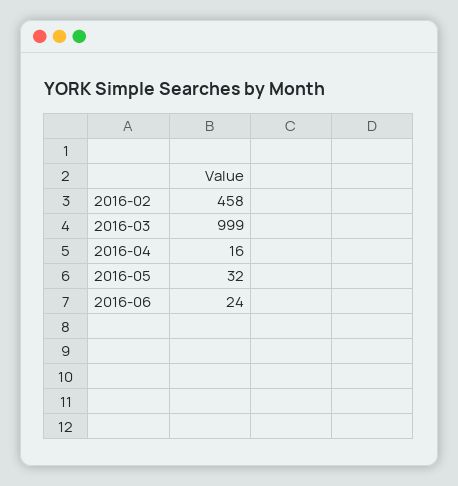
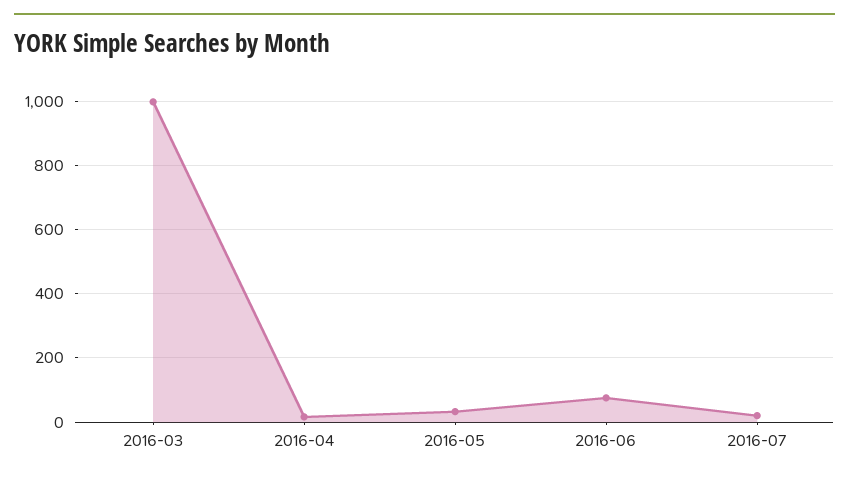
2016-02: 458 -> none
2016-06: 24 -> 80
2016-07: none -> 20

